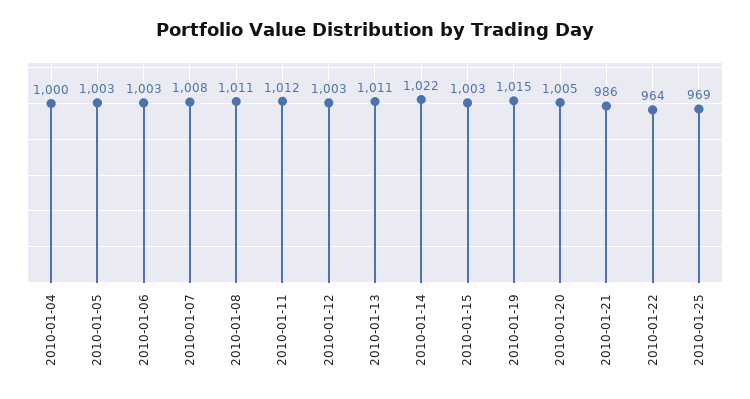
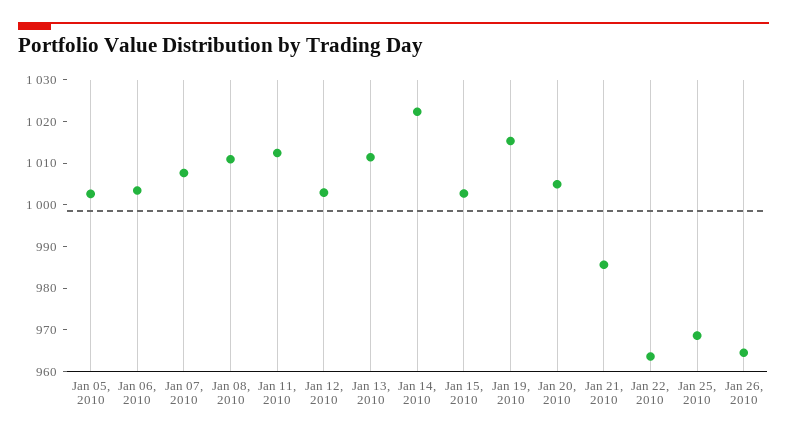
2010-01-04: 1000 -> none
Jan 26, 2010: none -> 964

